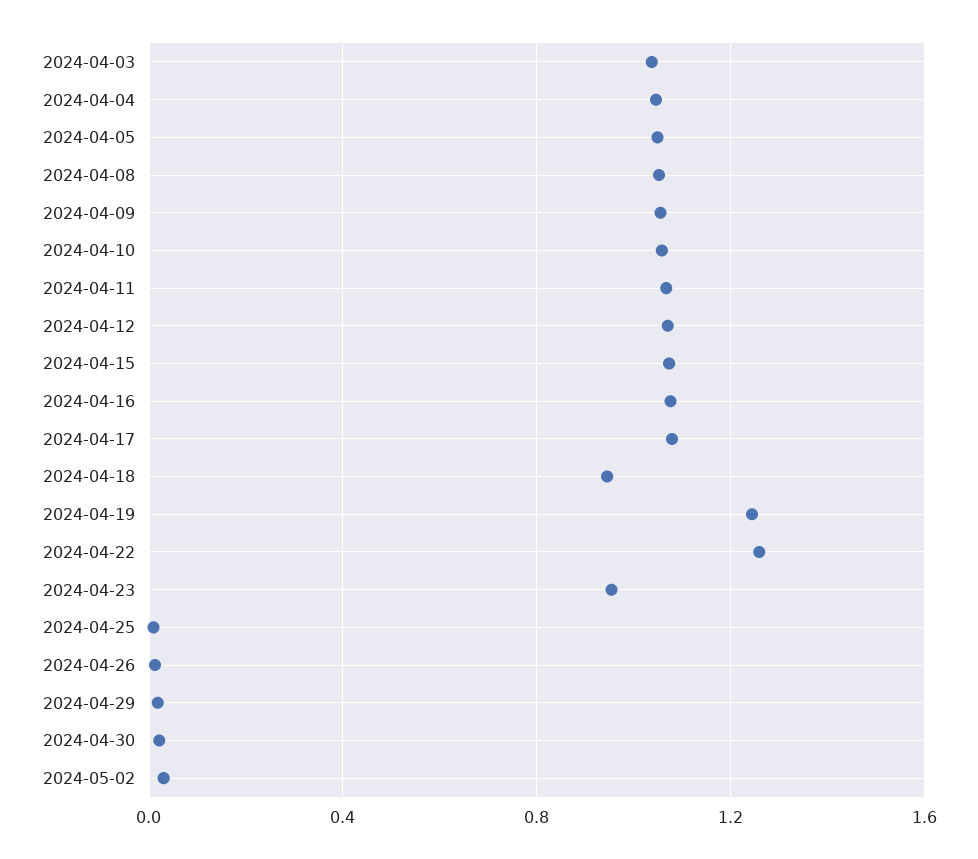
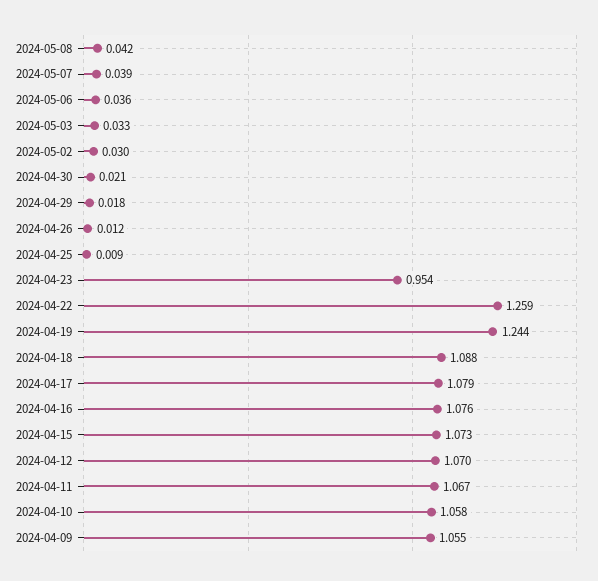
2024-04-03: 1.05 -> none
2024-04-04: 1.05 -> none
2024-04-05: 1.05 -> none
2024-04-08: 1.05 -> none
2024-04-18: 0.95 -> 1.088
2024-05-08: none -> 0.042
2024-05-07: none -> 0.039
2024-05-06: none -> 0.036
2024-05-03: none -> 0.033

